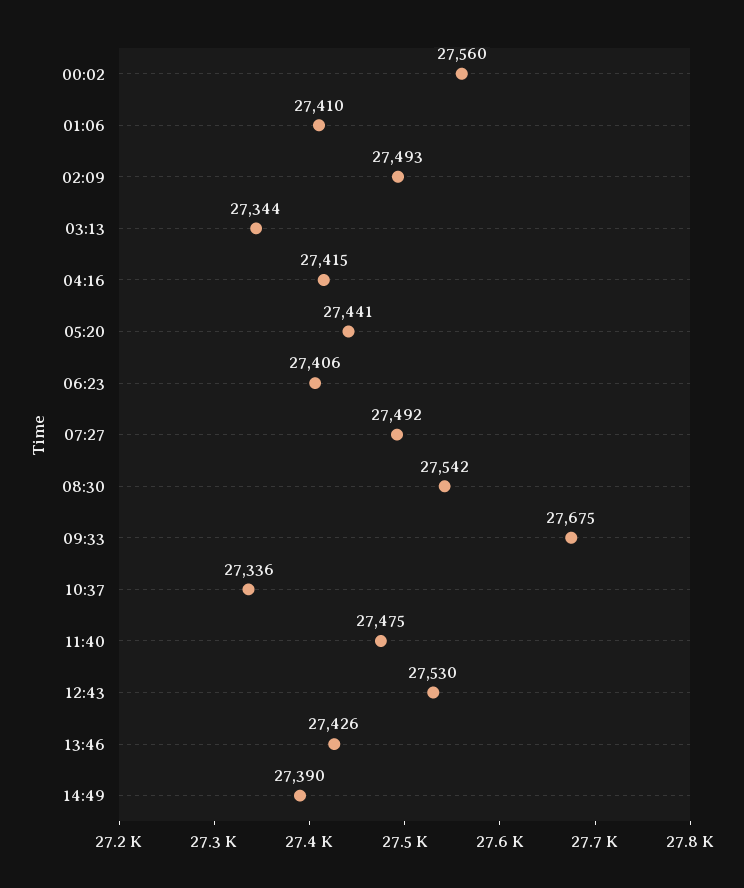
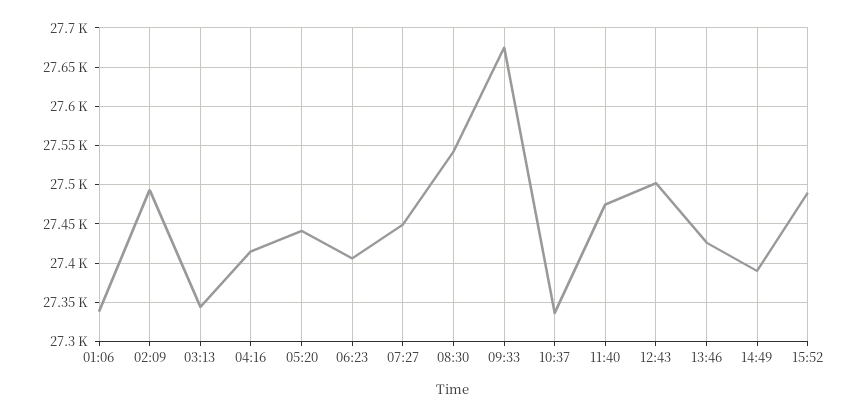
00:02: 27560 -> none
01:06: 27410 -> 27340
07:27: 27492 -> 27450
12:43: 27530 -> 27500
15:52: none -> 27490

